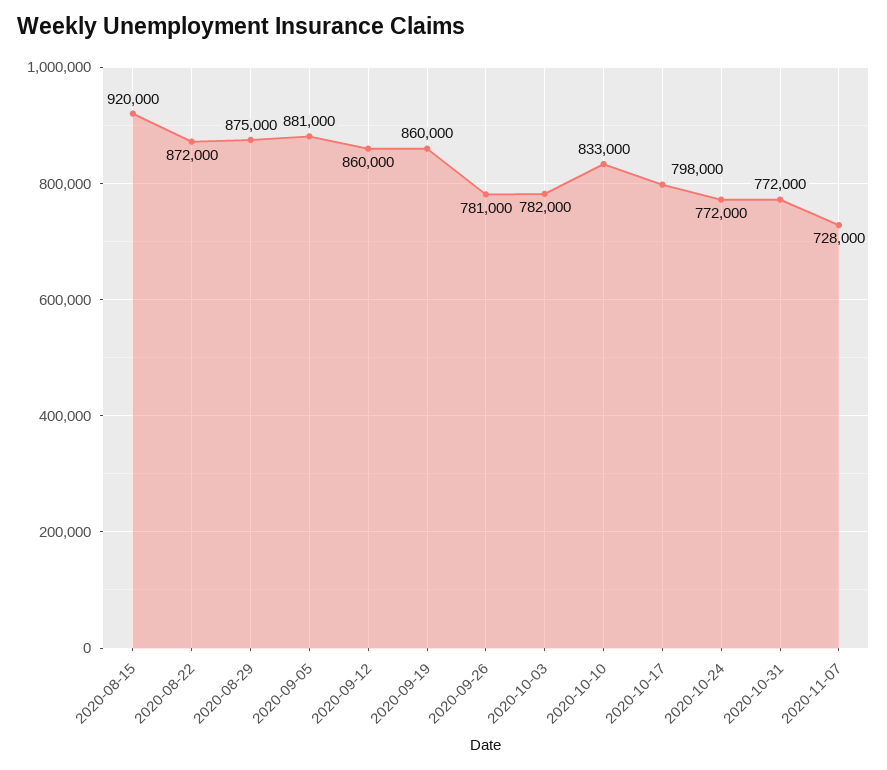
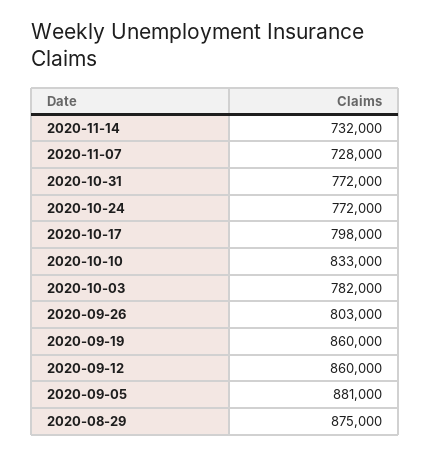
2020-08-15: 920000 -> none
2020-08-22: 872000 -> none
2020-09-26: 781000 -> 803000
2020-11-14: none -> 732000

